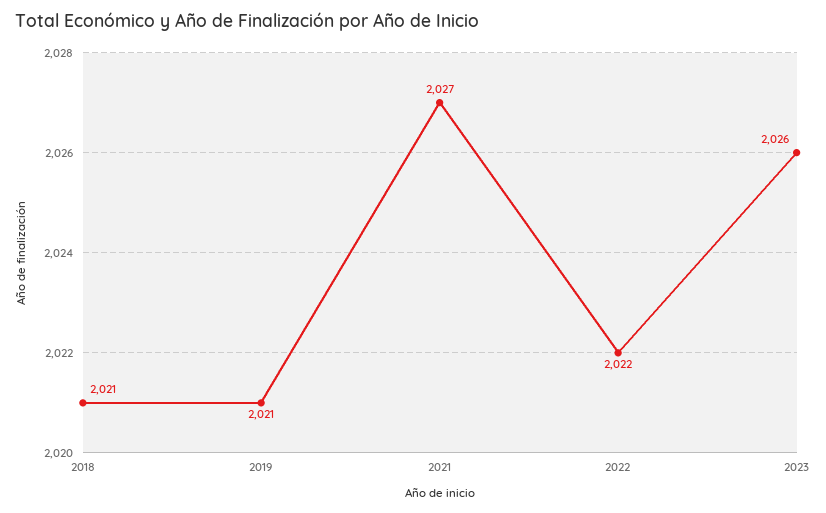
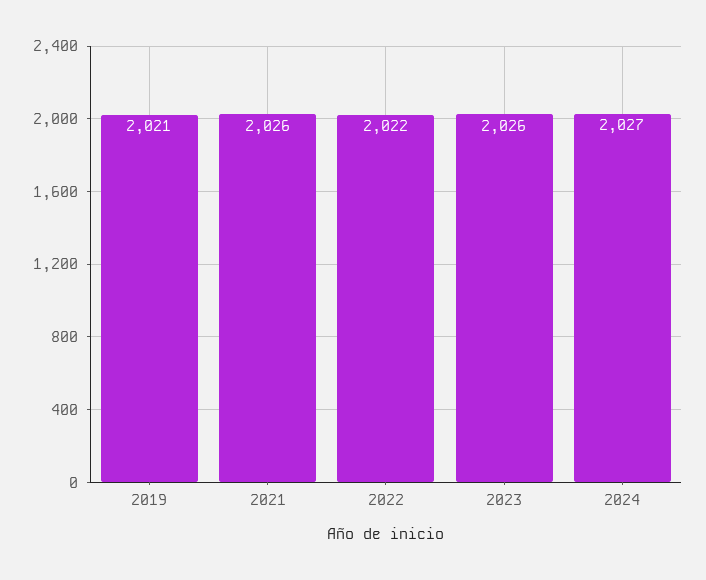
2018: 2021 -> none
2021: 2027 -> 2026
2024: none -> 2027

